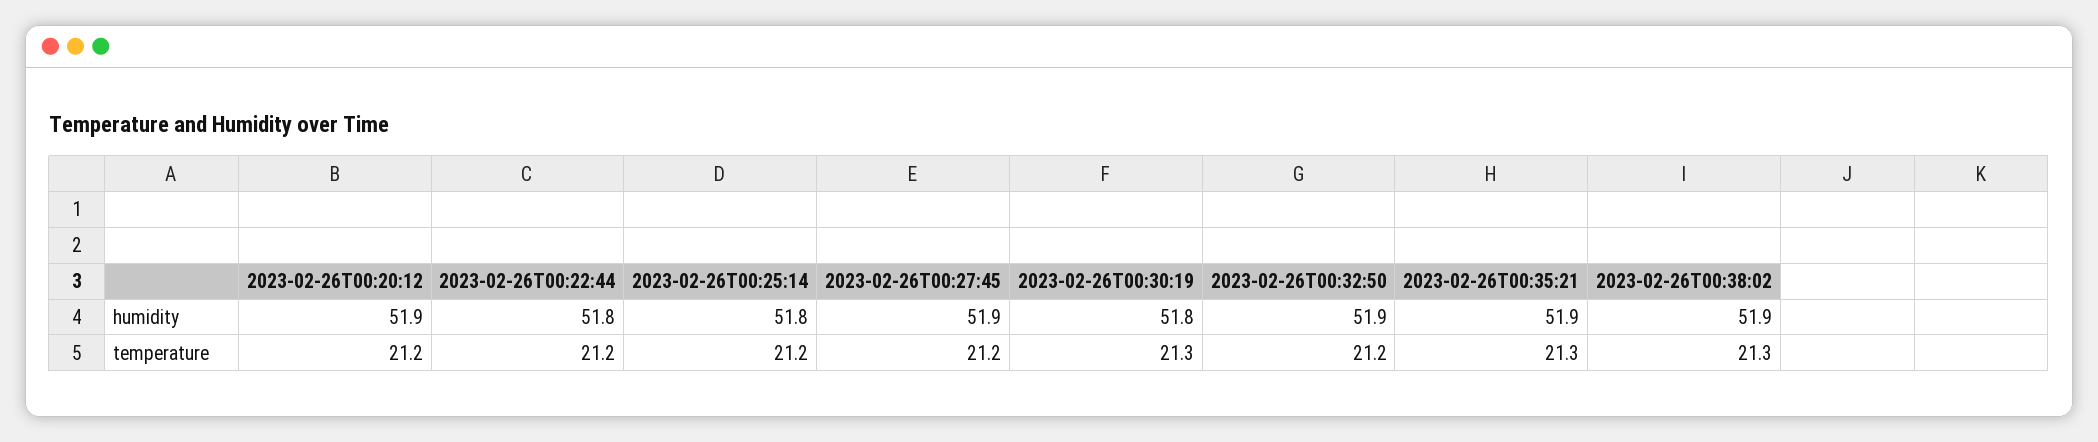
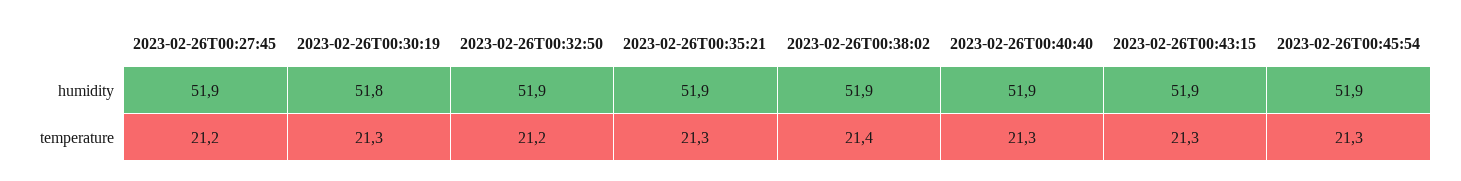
2023-02-26T00:20:12, humidity: 51.9 -> none
2023-02-26T00:22:44, humidity: 51.8 -> none
2023-02-26T00:25:14, humidity: 51.8 -> none
2023-02-26T00:20:12, temperature: 21.2 -> none
2023-02-26T00:22:44, temperature: 21.2 -> none
2023-02-26T00:25:14, temperature: 21.2 -> none
2023-02-26T00:38:02, temperature: 21.3 -> 21.4
2023-02-26T00:40:40, humidity: none -> 51.9
2023-02-26T00:43:15, humidity: none -> 51.9
2023-02-26T00:45:54, humidity: none -> 51.9
2023-02-26T00:40:40, temperature: none -> 21.3
2023-02-26T00:43:15, temperature: none -> 21.3
2023-02-26T00:45:54, temperature: none -> 21.3

